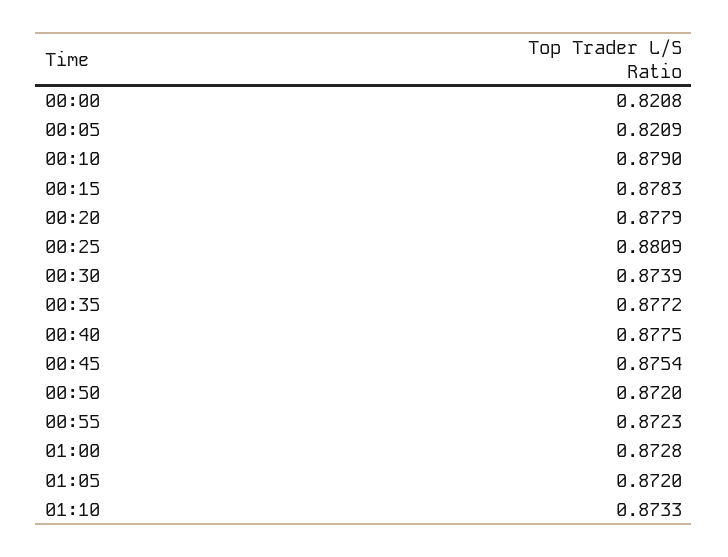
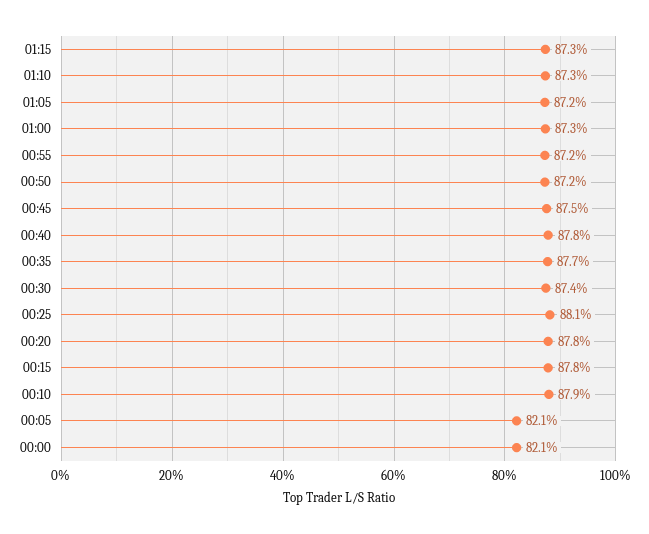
01:15: none -> 0.873

